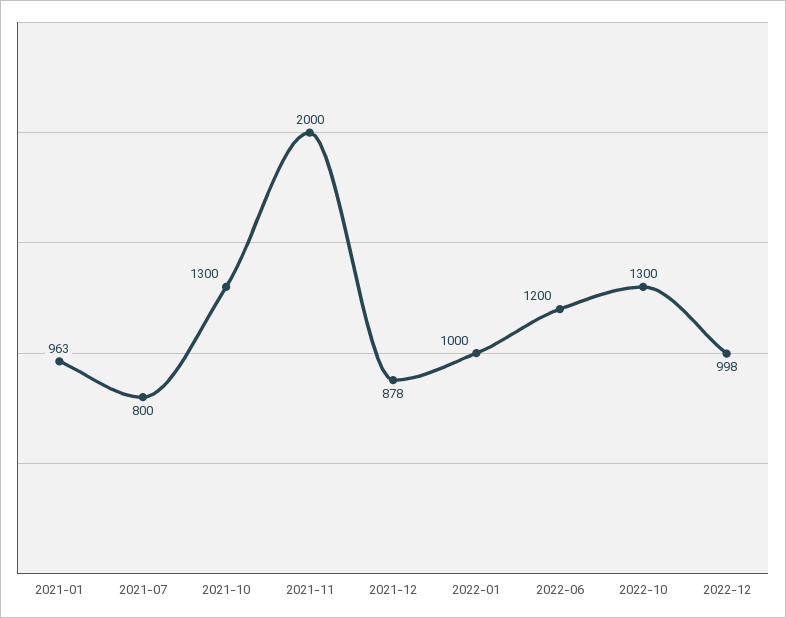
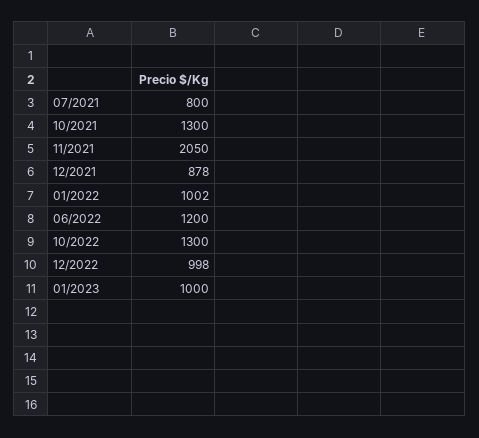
2021-01: 963 -> none
2021-11: 2000 -> 2050
2022-01: 1000 -> 1002
01/2023: none -> 1000

